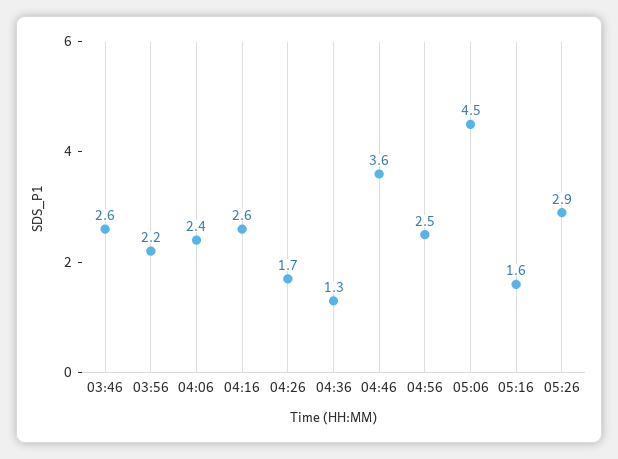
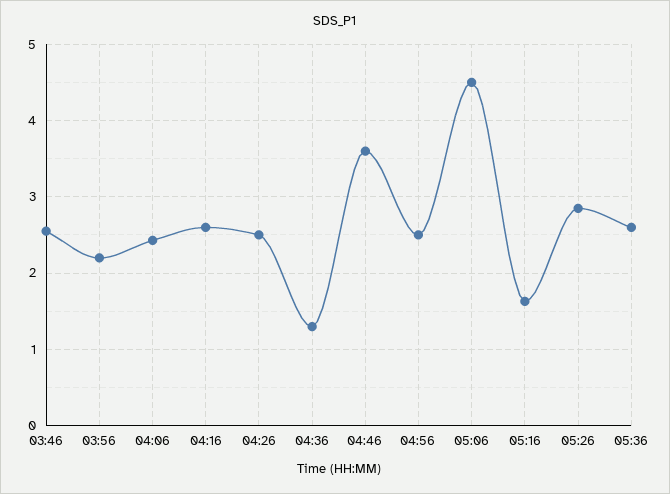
04:26: 1.7 -> 2.5
05:36: none -> 2.6

